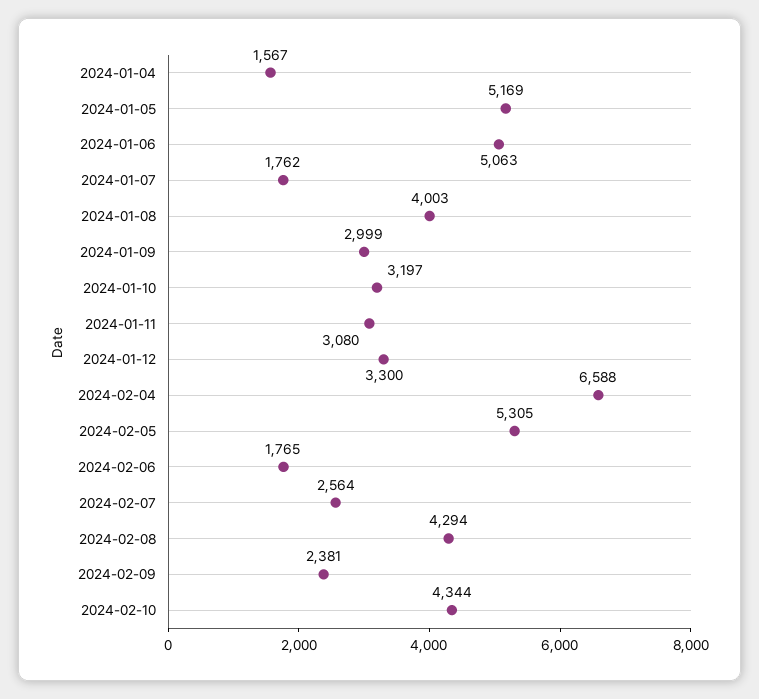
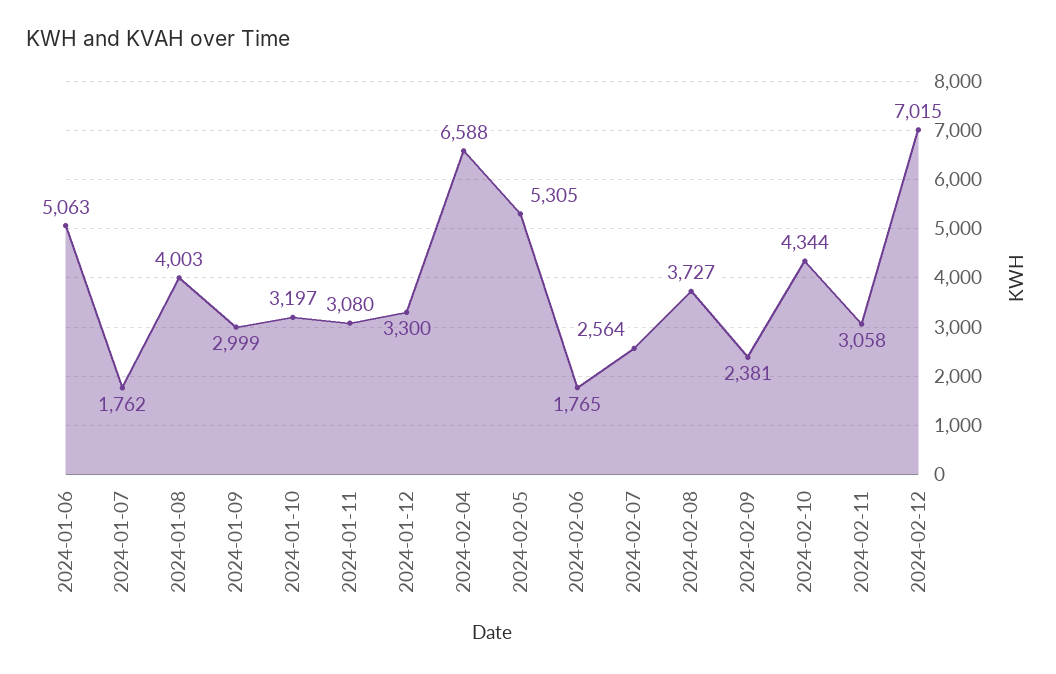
2024-01-04: 1567 -> none
2024-01-05: 5169 -> none
2024-02-08: 4294 -> 3727
2024-02-11: none -> 3058
2024-02-12: none -> 7015

